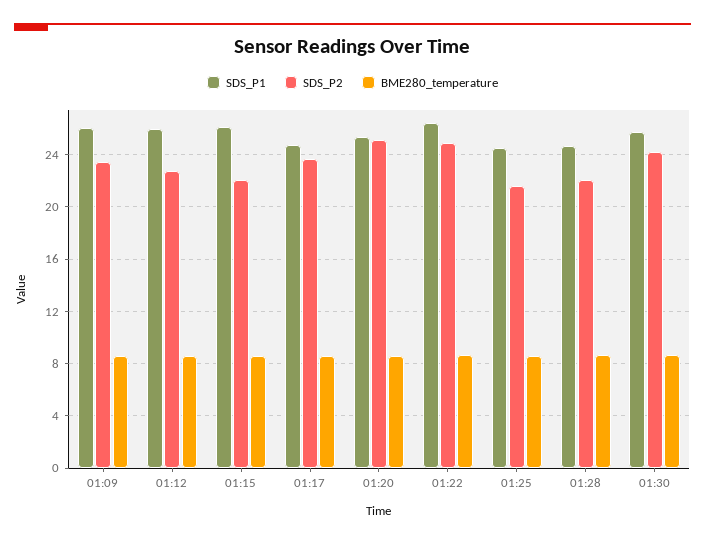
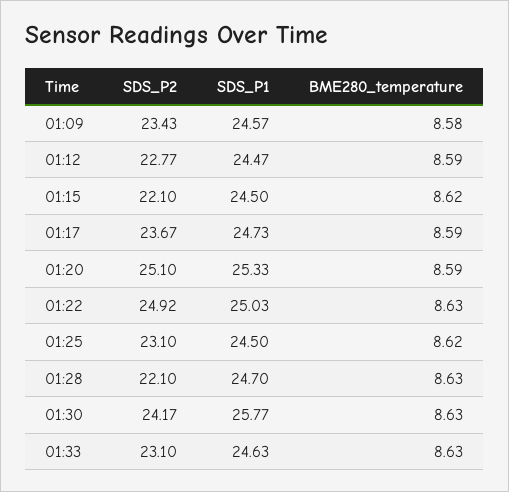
SDS_P1, 01:09: 26 -> 24.57
SDS_P1, 01:12: 26 -> 24.47
SDS_P1, 01:15: 26 -> 24.5
SDS_P1, 01:22: 26.5 -> 25.03
SDS_P2, 01:25: 21.5 -> 23.1
SDS_P2, 01:33: none -> 23.1
SDS_P1, 01:33: none -> 24.63
BME280_temperature, 01:33: none -> 8.63

